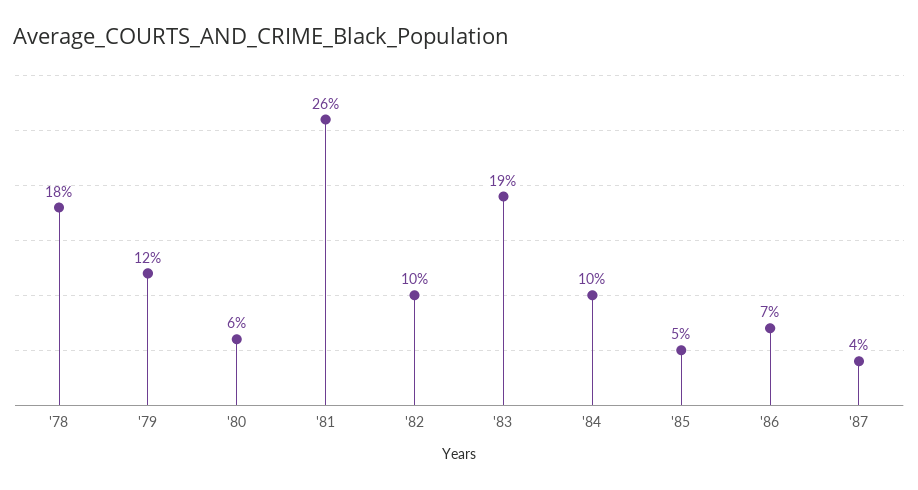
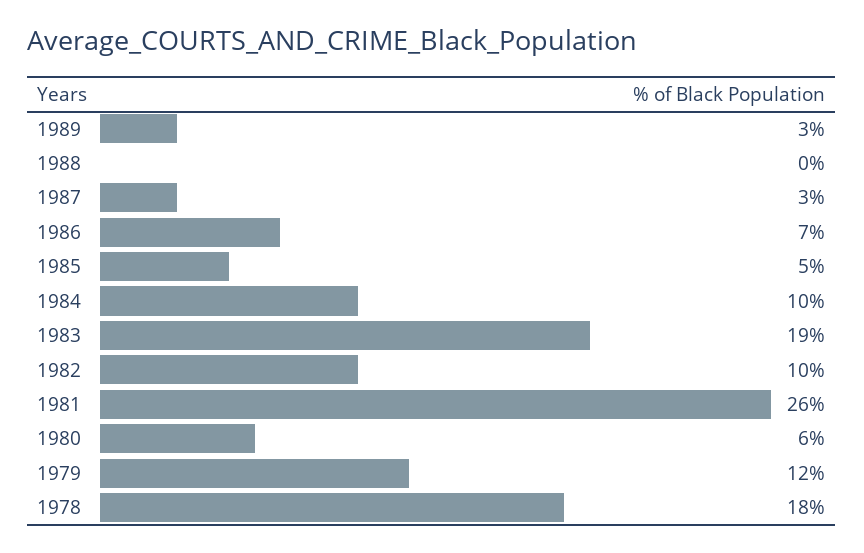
'87: 4 -> 3
1989: none -> 3
1988: none -> 0

